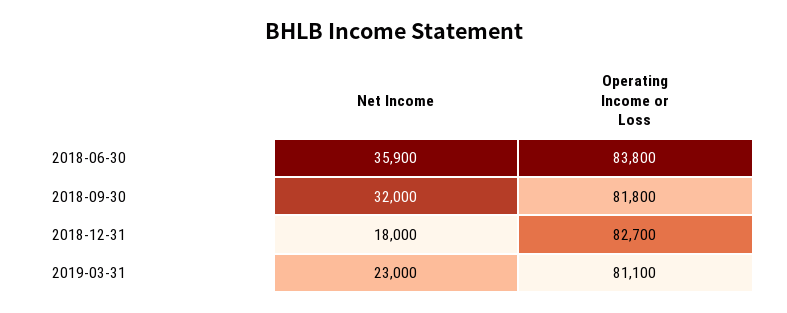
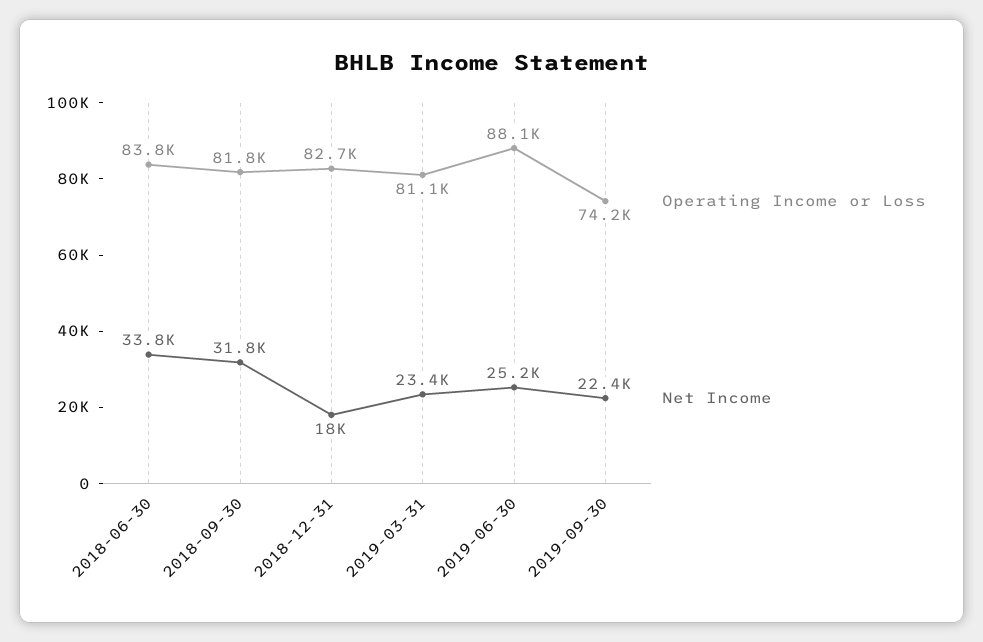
Net Income, 2018-06-30: 35900 -> 33800
Net Income, 2018-09-30: 32000 -> 31800
Net Income, 2019-03-31: 23000 -> 23400
Operating Income or Loss, 2019-06-30: none -> 88100
Net Income, 2019-06-30: none -> 25200
Operating Income or Loss, 2019-09-30: none -> 74200
Net Income, 2019-09-30: none -> 22400

